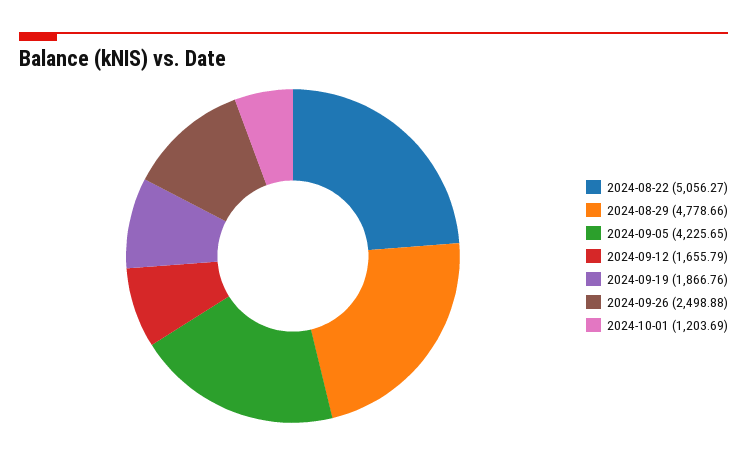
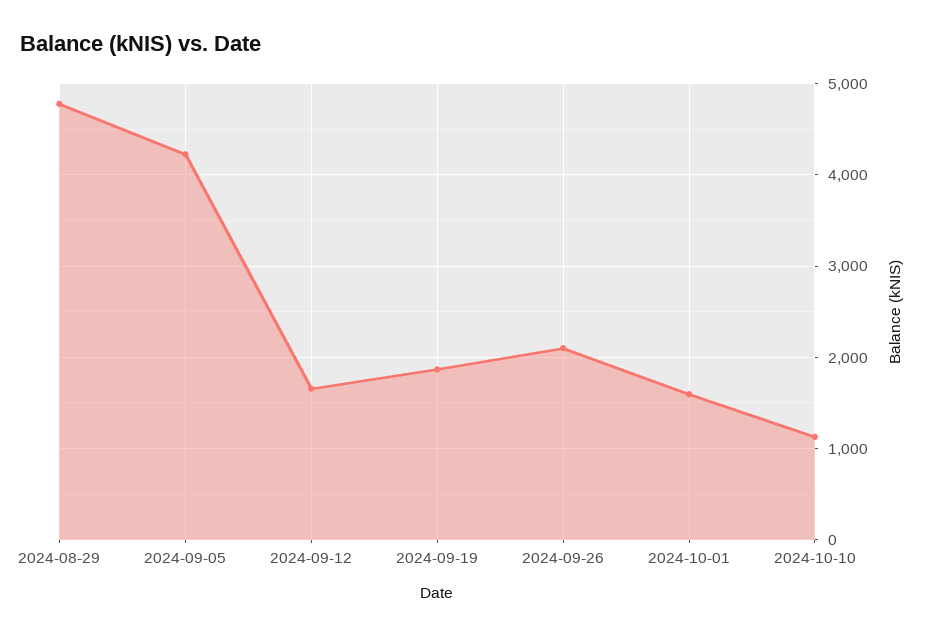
2024-08-22: 5056.27 -> none
2024-09-26: 2498.88 -> 2100
2024-10-01: 1203.69 -> 1600
2024-10-10: none -> 1100

